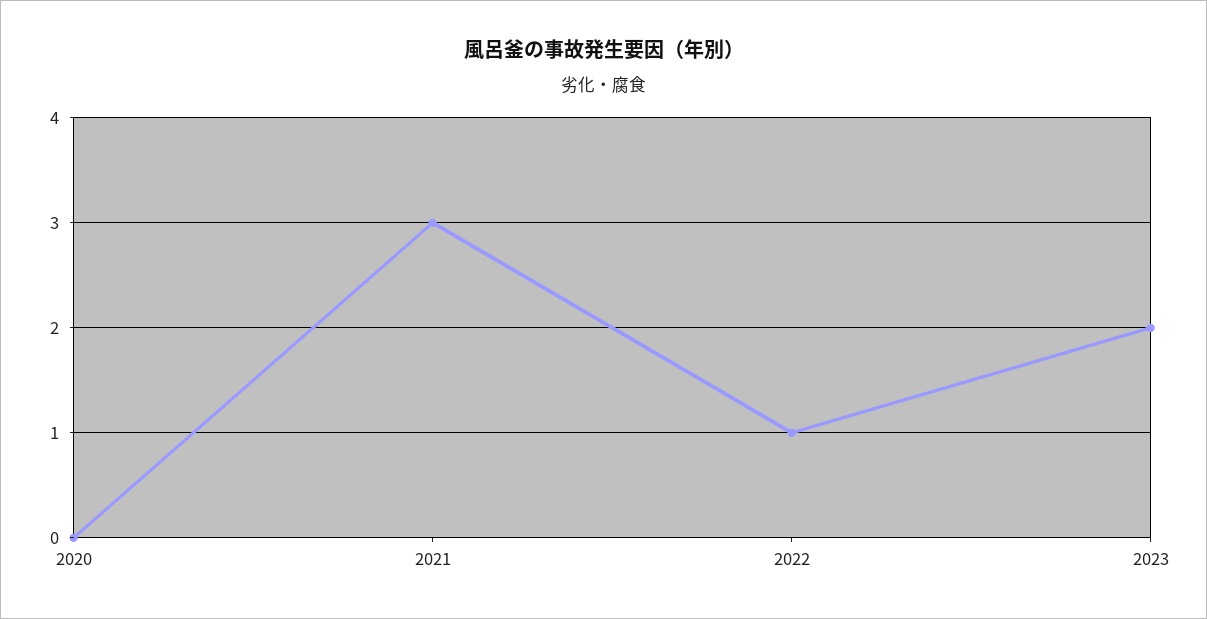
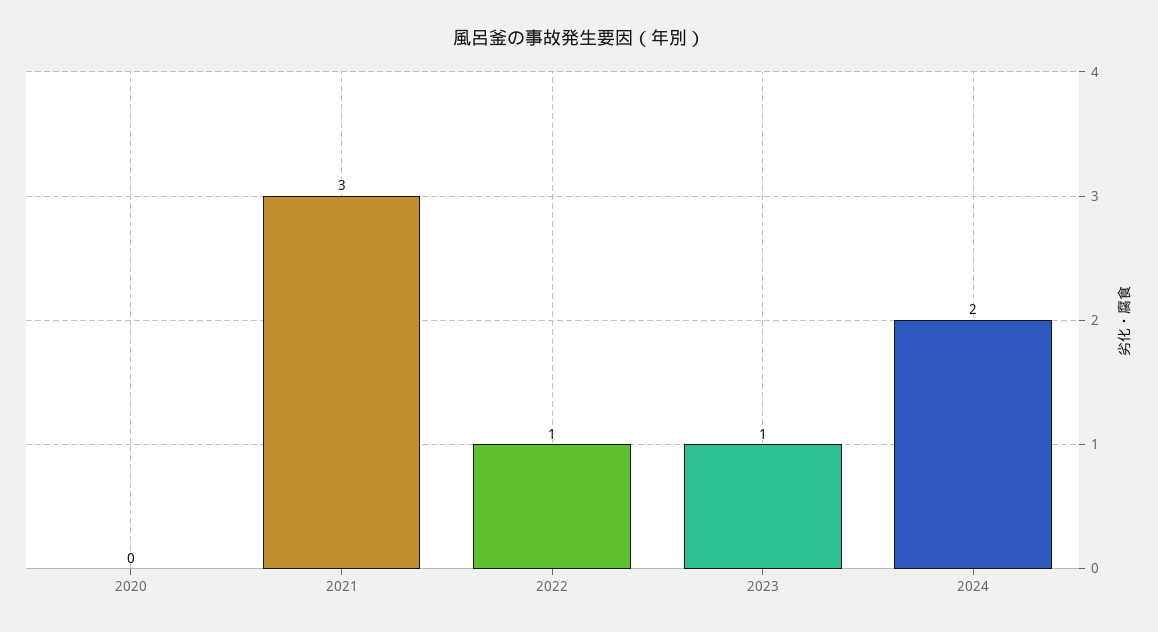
2023: 2 -> 1
2024: none -> 2

